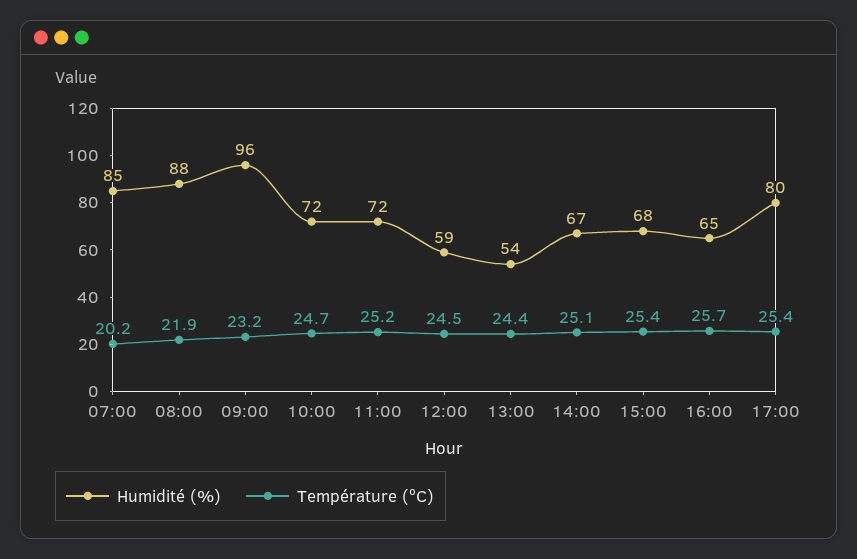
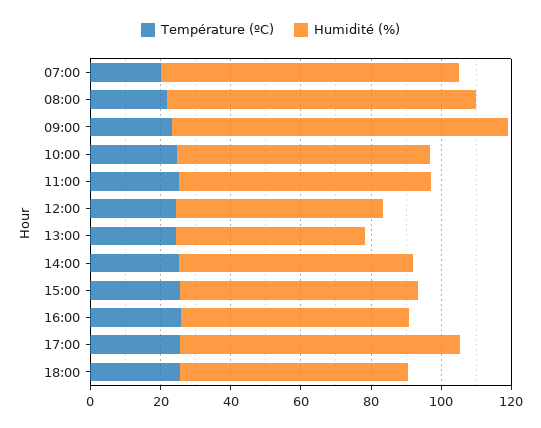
Température (ºC), 18:00: none -> 25
Humidité (%), 18:00: none -> 65

